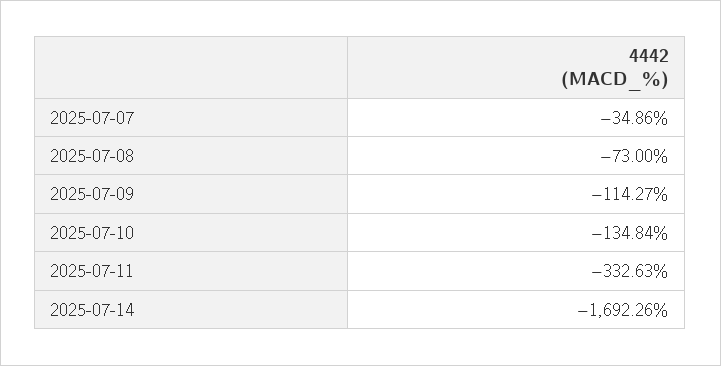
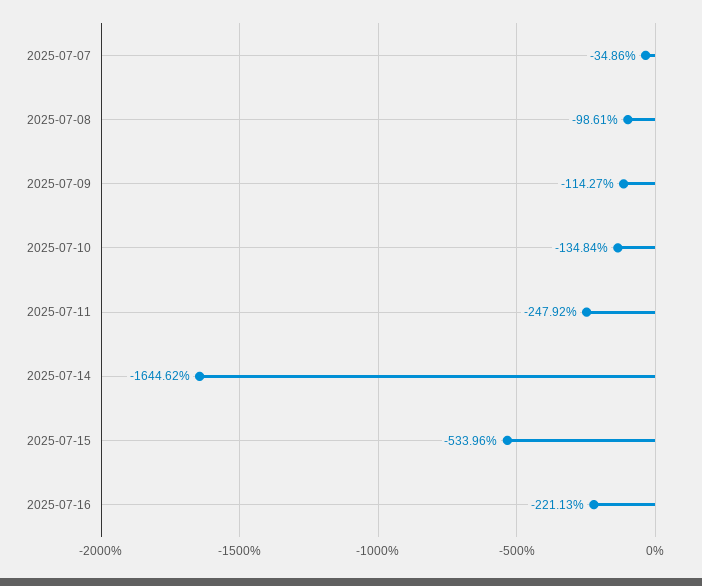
2025-07-08: -73 -> -98.61
2025-07-11: -332.63 -> -247.92
2025-07-14: -1692.26 -> -1644.62
2025-07-15: none -> -533.96
2025-07-16: none -> -221.13

